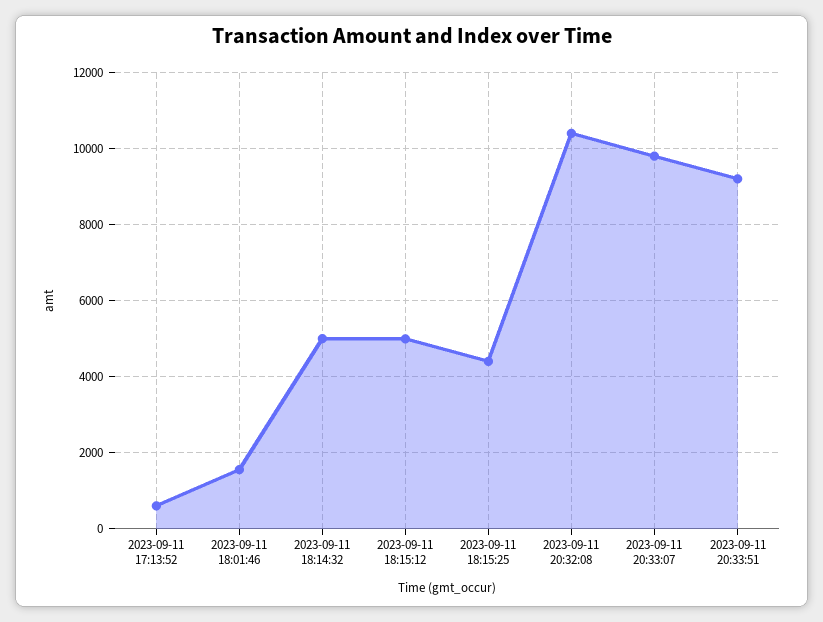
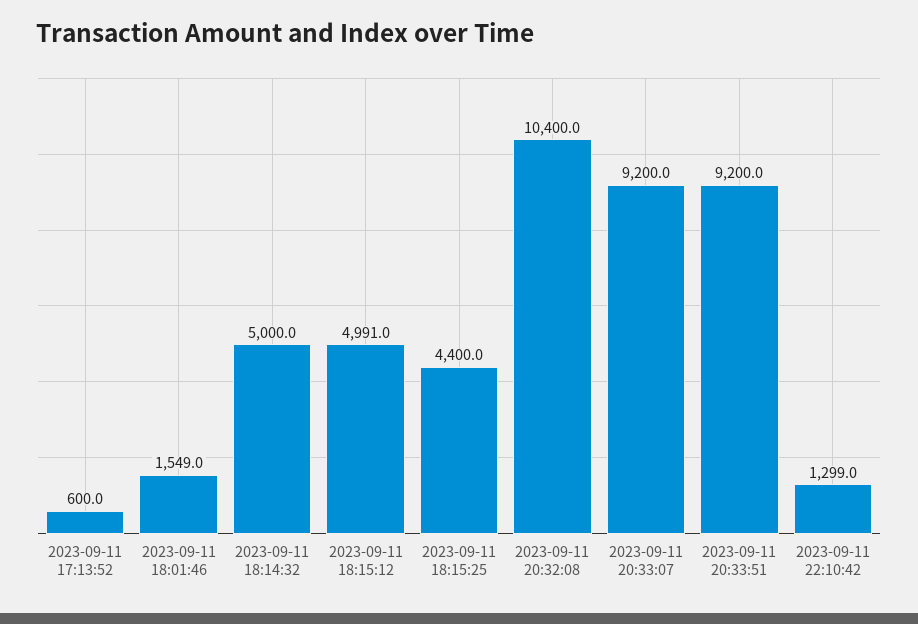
2023-09-11 20:33:07: 9800 -> 9200
2023-09-11 22:10:42: none -> 1299

